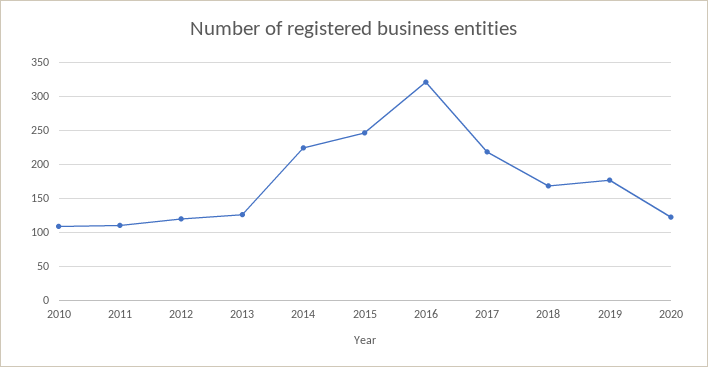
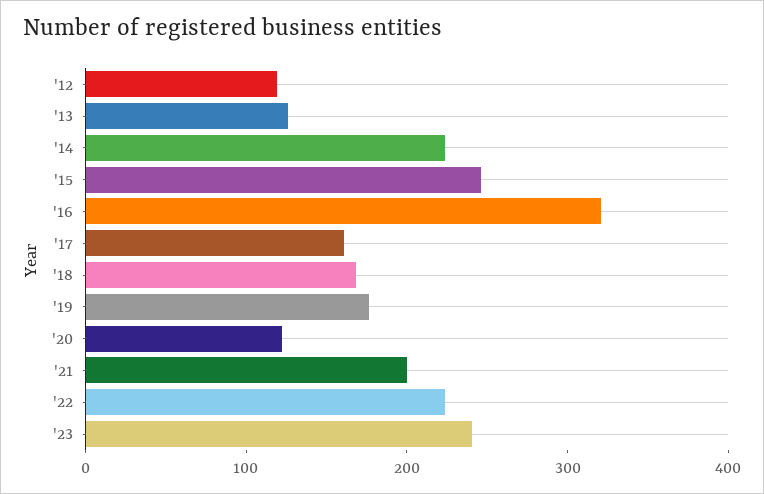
2010: 110 -> none
2011: 110 -> none
2017: 220 -> 160
'21: none -> 200
'22: none -> 220
'23: none -> 240

